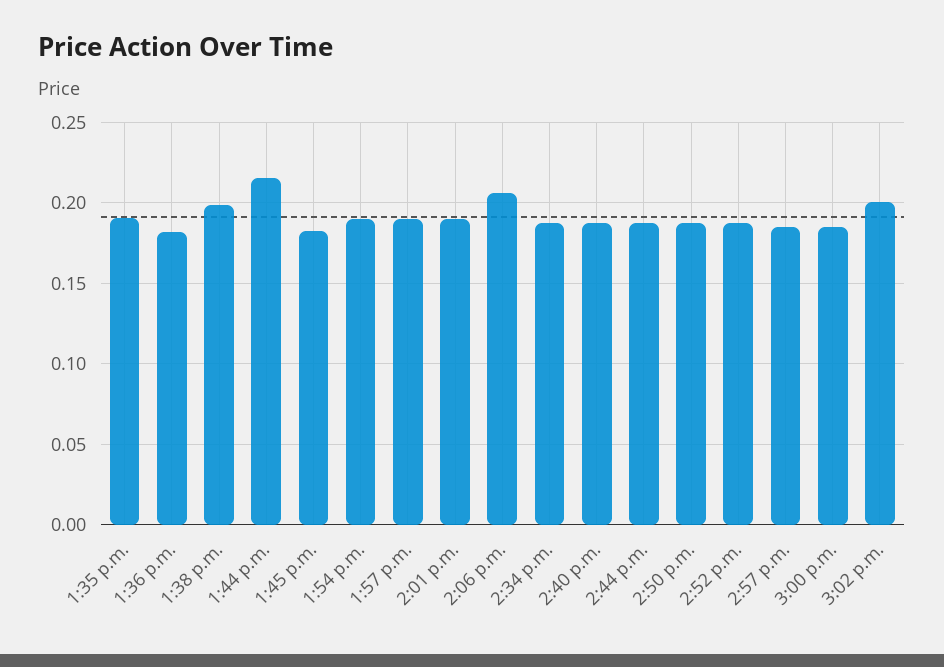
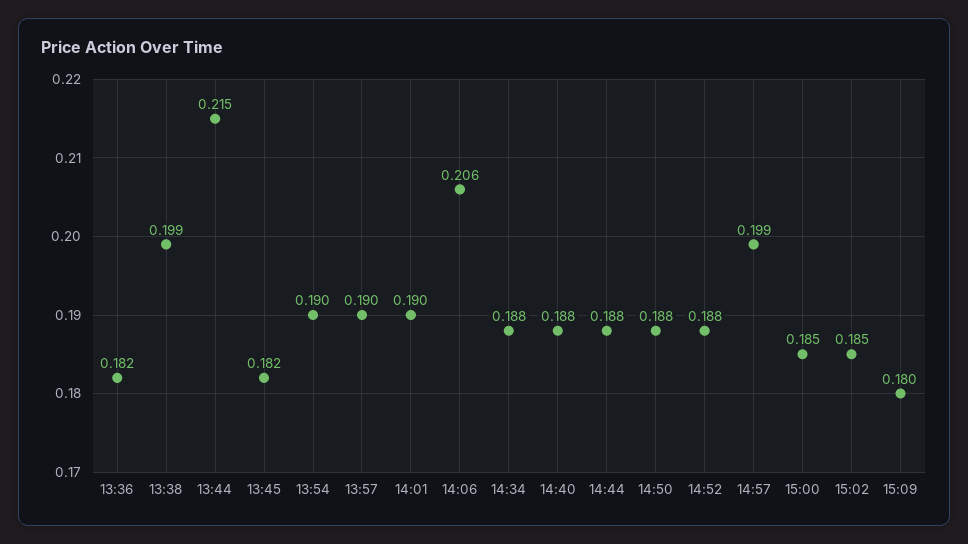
1:35 p.m.: 0.19 -> none
2:57 p.m.: 0.185 -> 0.199
3:02 p.m.: 0.2 -> 0.185
15:09: none -> 0.18

